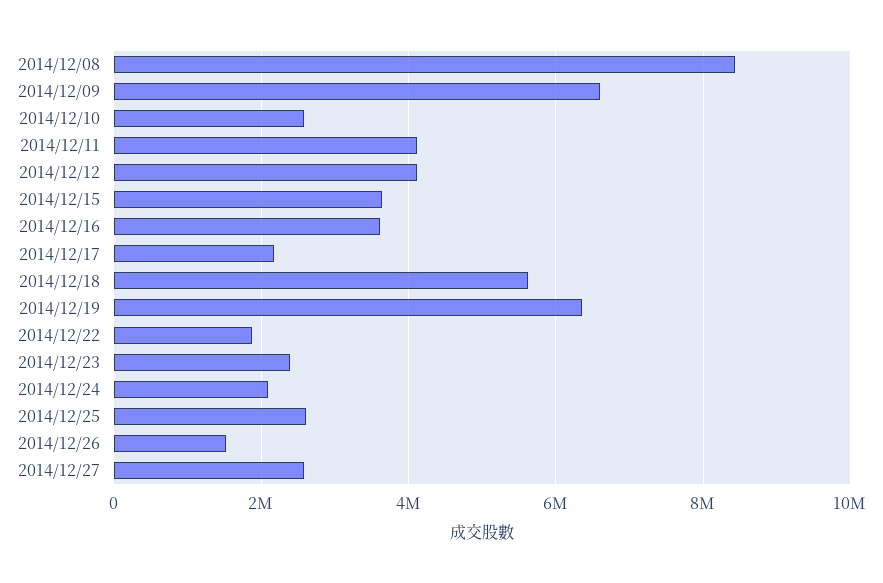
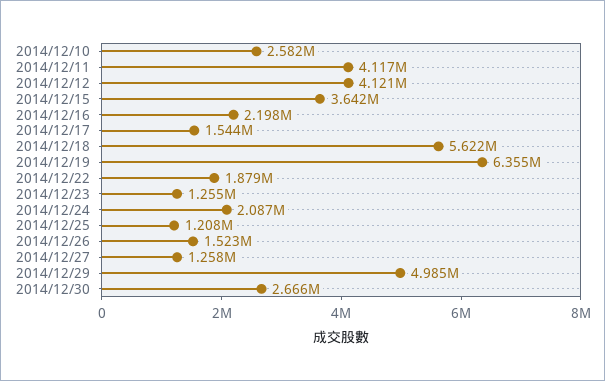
2014/12/08: 8400000 -> none
2014/12/09: 6600000 -> none
2014/12/16: 3600000 -> 2198000
2014/12/17: 2200000 -> 1544000
2014/12/23: 2400000 -> 1255000
2014/12/25: 2600000 -> 1208000
2014/12/27: 2600000 -> 1258000
2014/12/29: none -> 4985000
2014/12/30: none -> 2666000

